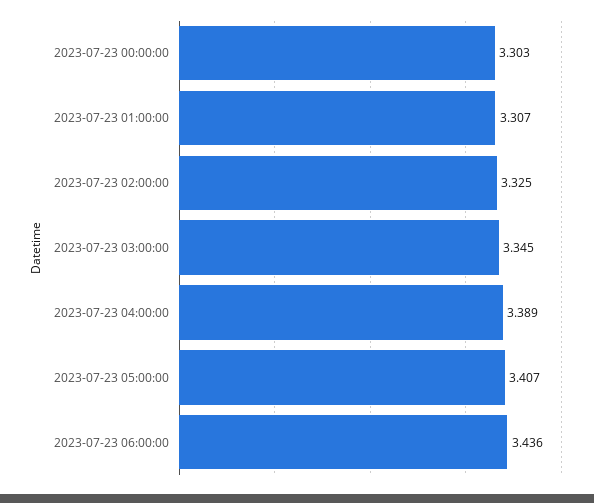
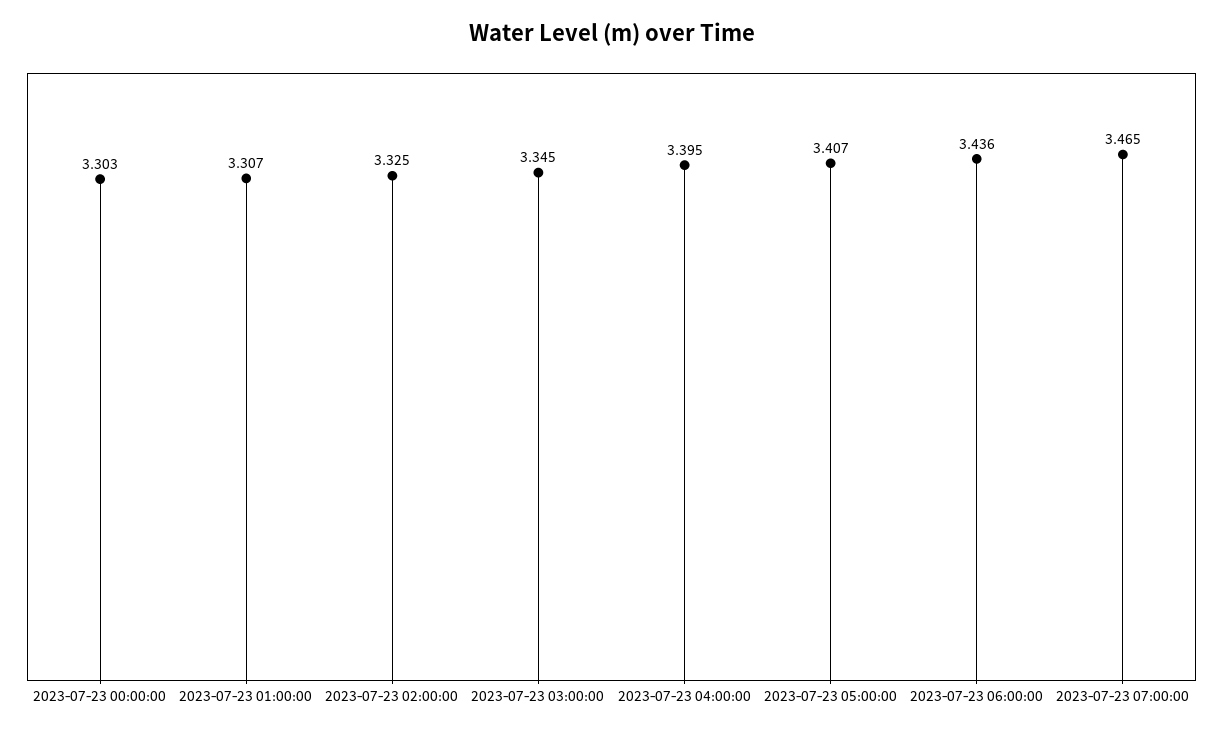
2023-07-23 04:00:00: 3.389 -> 3.395
2023-07-23 07:00:00: none -> 3.465

